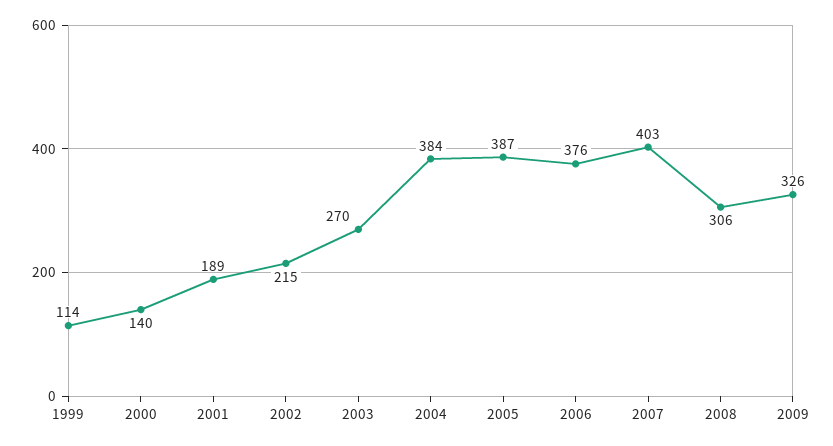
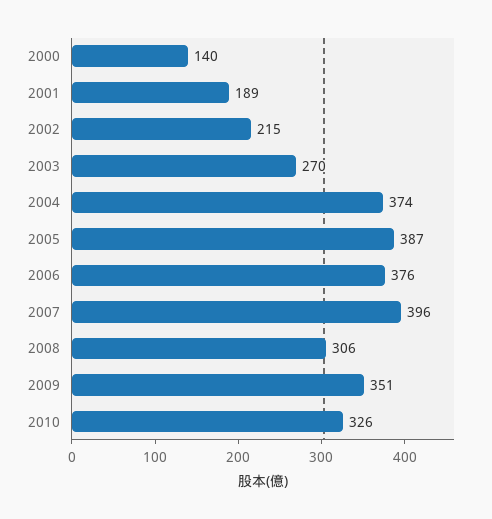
1999: 114 -> none
2004: 384 -> 374
2007: 403 -> 396
2009: 326 -> 351
2010: none -> 326

